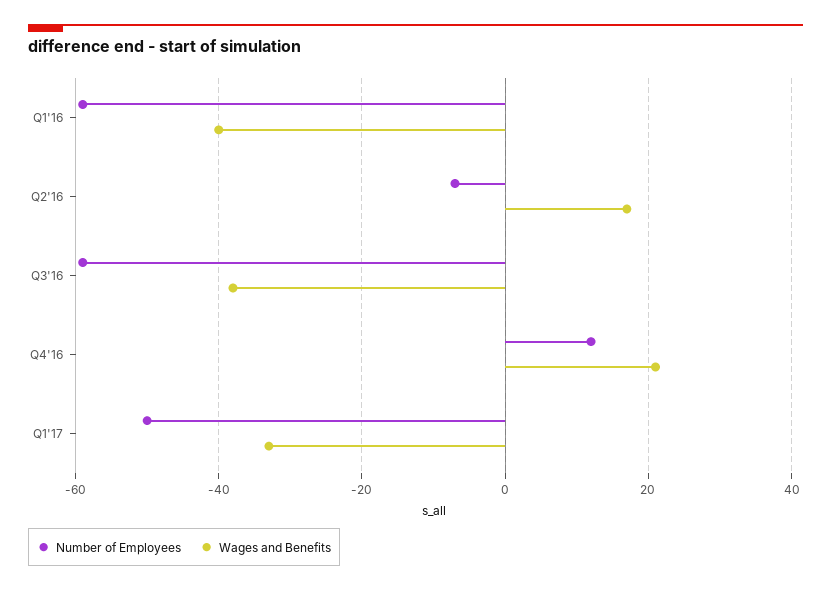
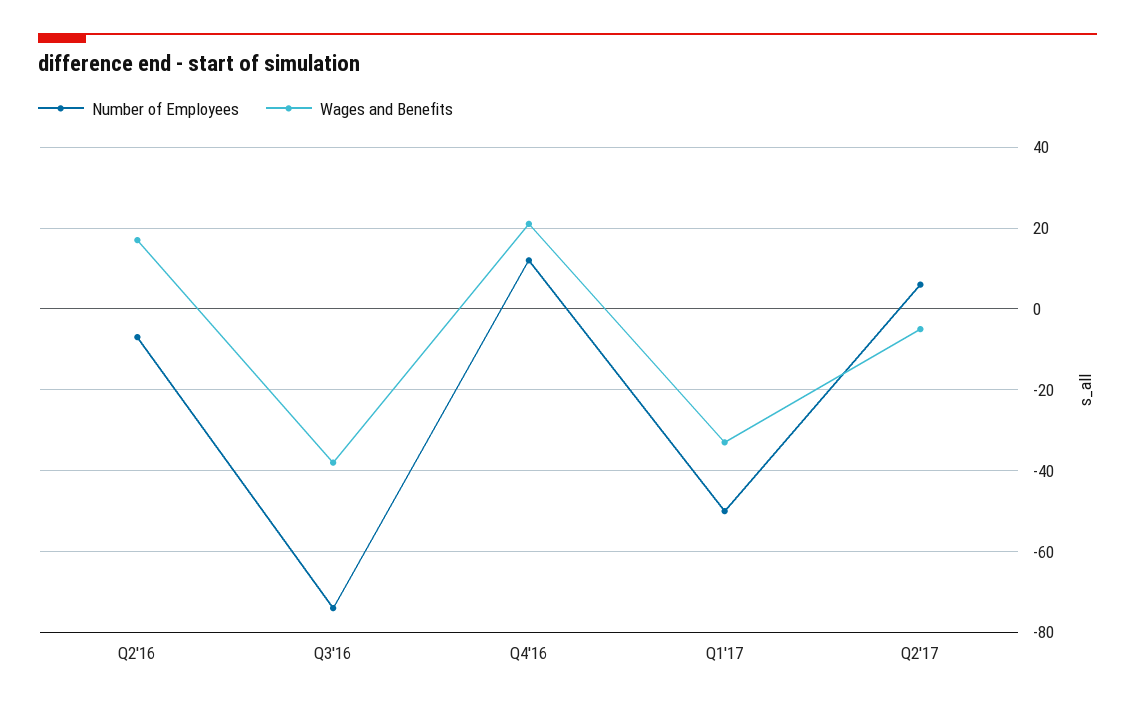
Number of Employees, Q1'16: -60 -> none
Wages and Benefits, Q1'16: -40 -> none
Number of Employees, Q3'16: -60 -> -75
Number of Employees, Q2'17: none -> 5
Wages and Benefits, Q2'17: none -> -5

